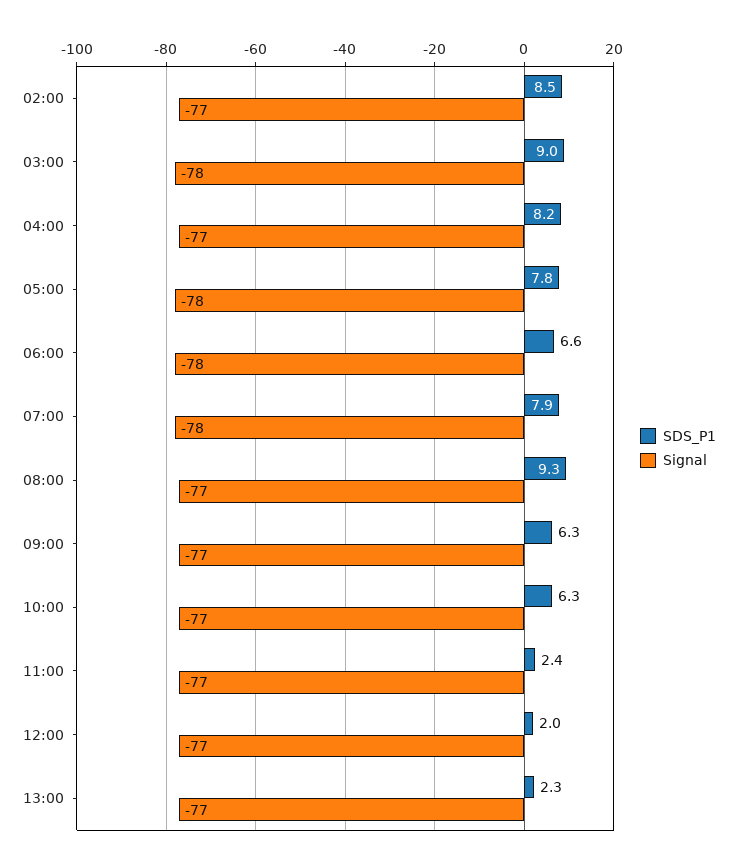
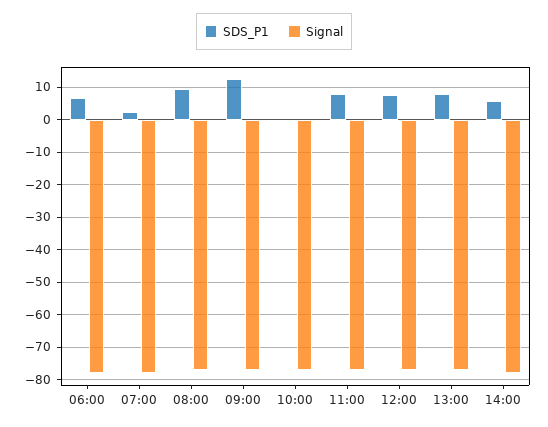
SDS_P1, 02:00: 8.5 -> none
Signal, 02:00: -77 -> none
SDS_P1, 03:00: 9 -> none
Signal, 03:00: -78 -> none
SDS_P1, 04:00: 8.2 -> none
Signal, 04:00: -77 -> none
SDS_P1, 05:00: 7.8 -> none
Signal, 05:00: -78 -> none
SDS_P1, 07:00: 7.9 -> 2
SDS_P1, 09:00: 6.3 -> 12
SDS_P1, 10:00: 6.3 -> 0
SDS_P1, 11:00: 2.4 -> 8
SDS_P1, 12:00: 2 -> 8
SDS_P1, 13:00: 2.3 -> 8
SDS_P1, 14:00: none -> 6
Signal, 14:00: none -> -78

